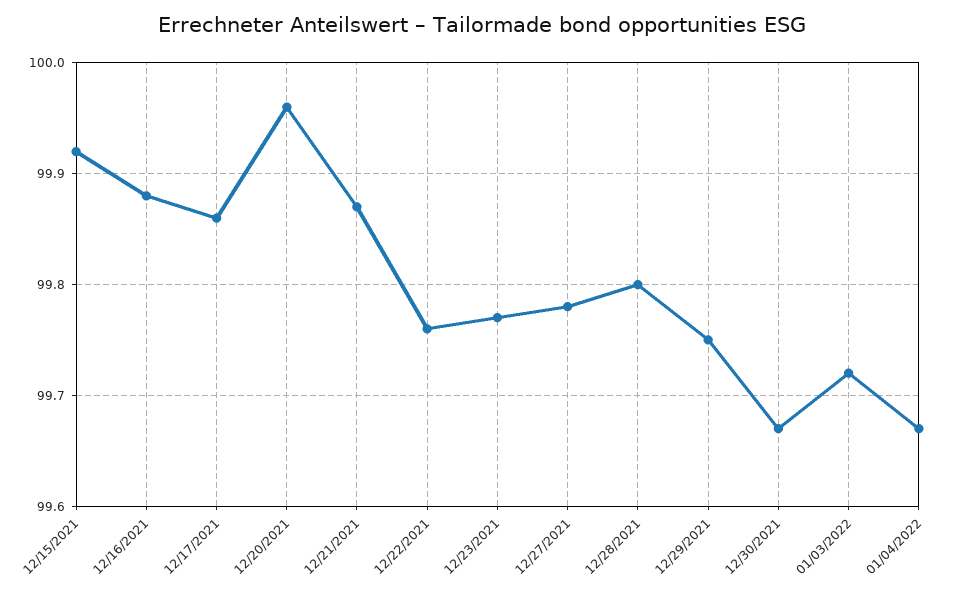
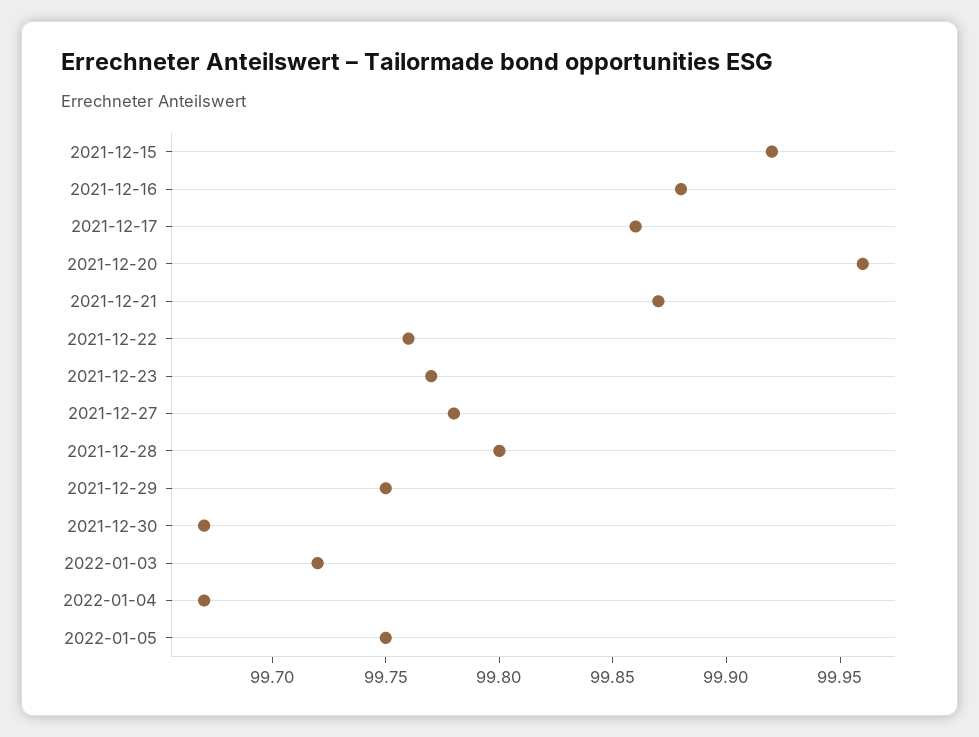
2022-01-05: none -> 99.75

